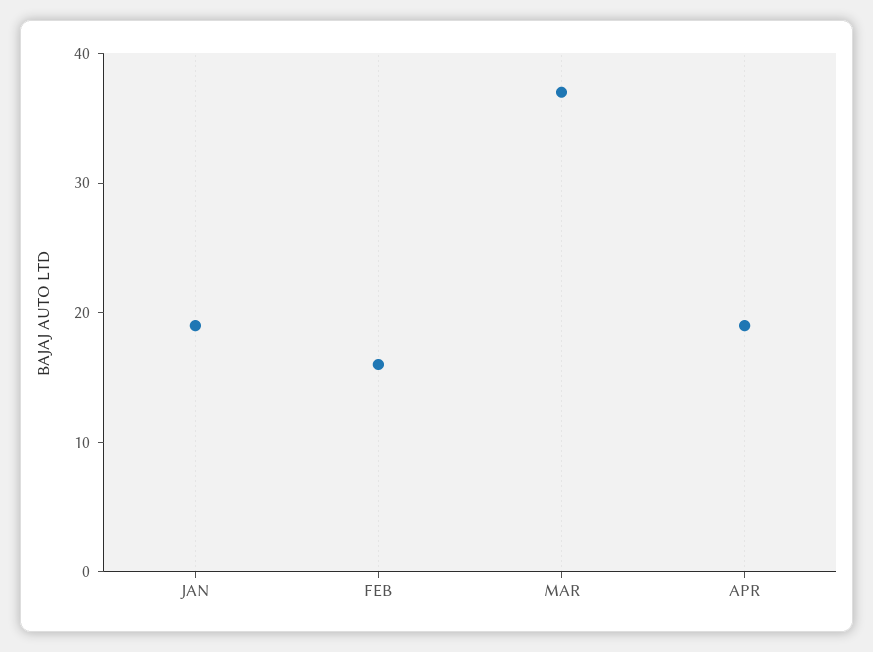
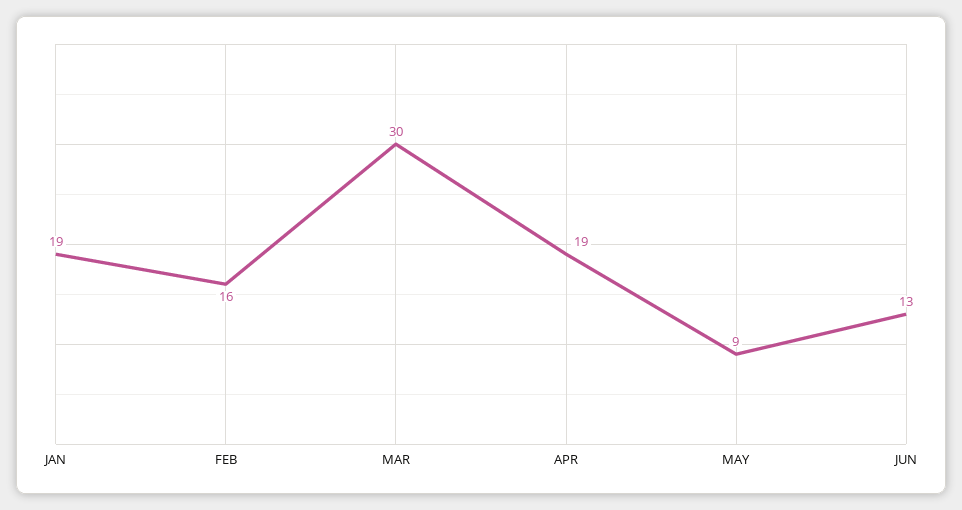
MAR: 37 -> 30
MAY: none -> 9
JUN: none -> 13

